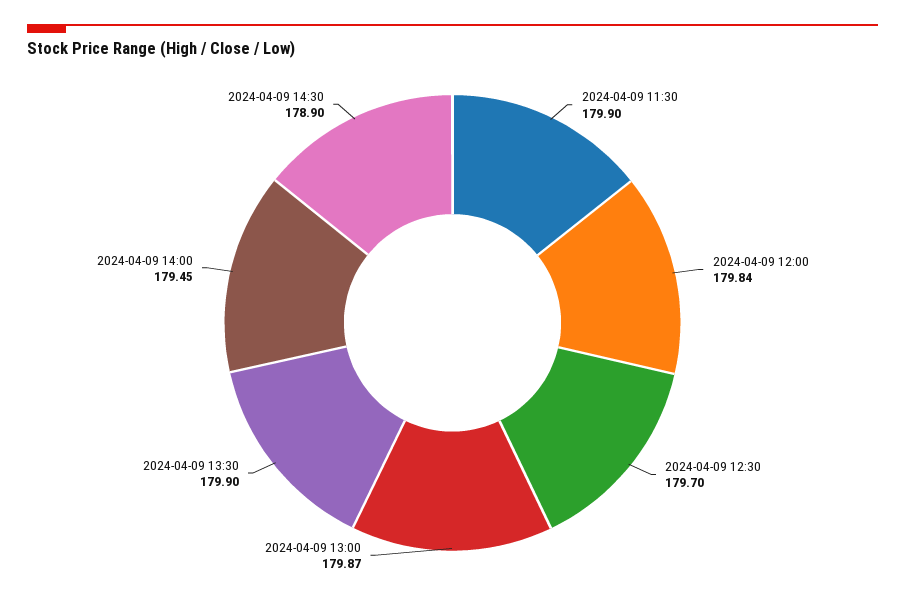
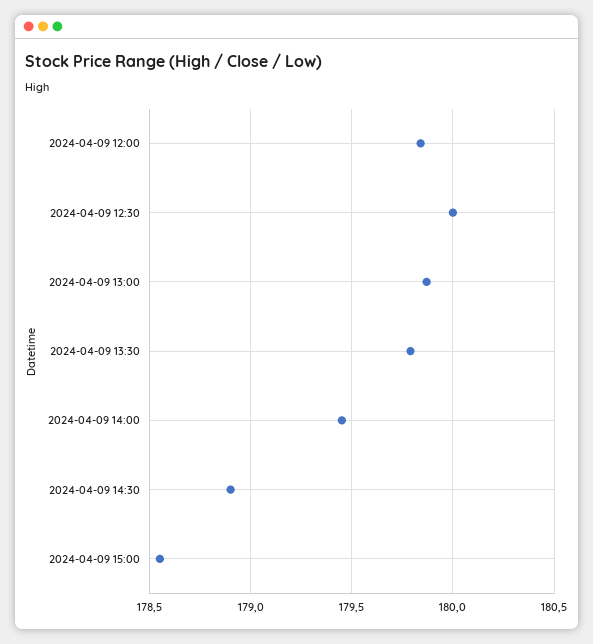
2024-04-09 11:30: 179.9 -> none
2024-04-09 12:30: 179.7 -> 180
2024-04-09 13:30: 179.9 -> 179.8
2024-04-09 15:00: none -> 178.55

